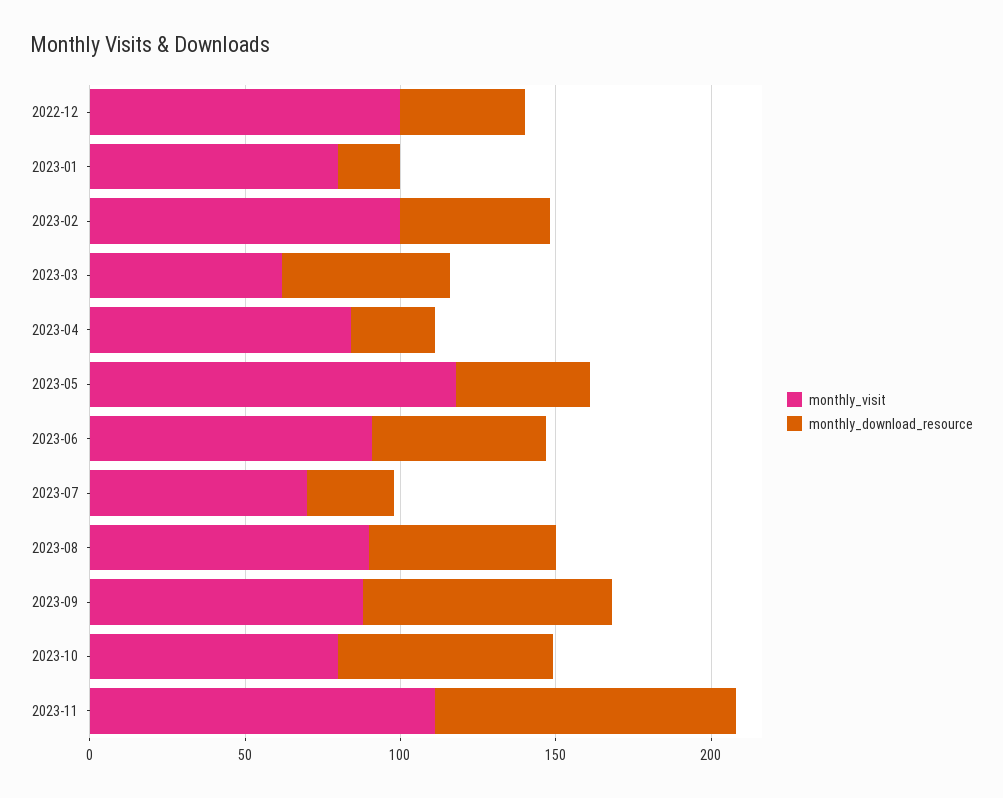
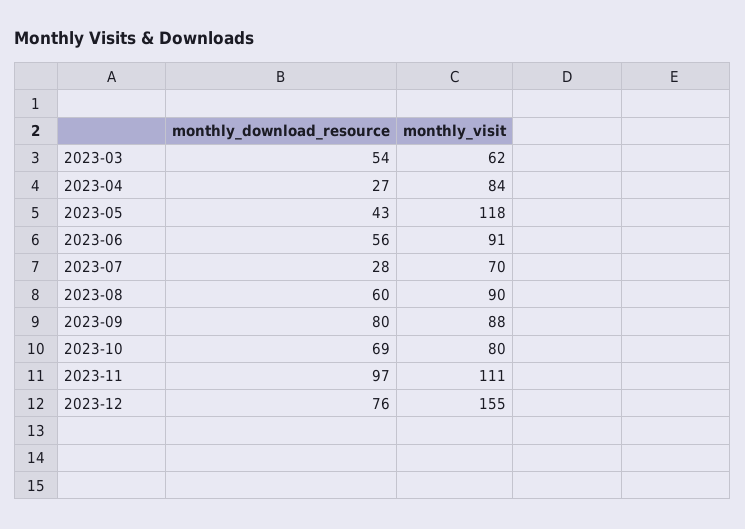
monthly_visit, 2022-12: 100 -> none
monthly_download_resource, 2022-12: 40 -> none
monthly_visit, 2023-01: 80 -> none
monthly_download_resource, 2023-01: 20 -> none
monthly_visit, 2023-02: 100 -> none
monthly_download_resource, 2023-02: 50 -> none
monthly_download_resource, 2023-12: none -> 76
monthly_visit, 2023-12: none -> 155

